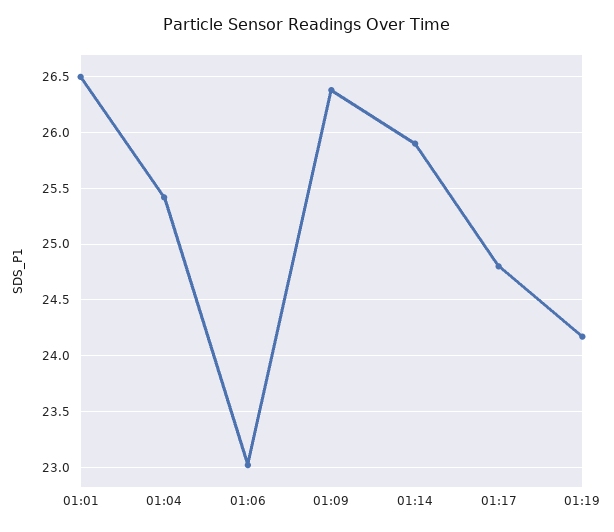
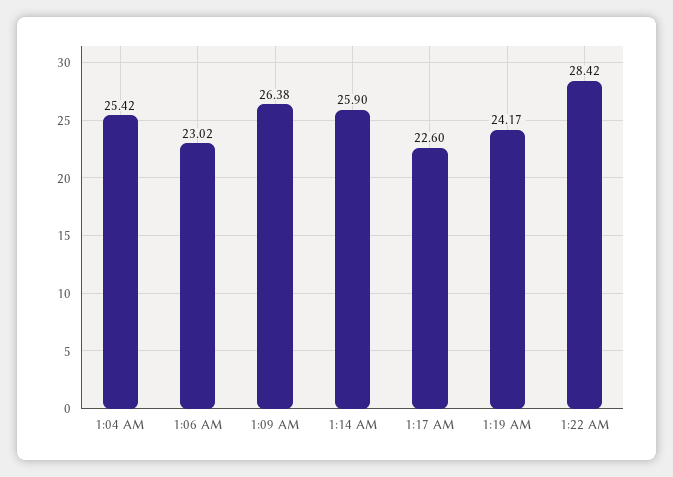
01:01: 26.5 -> none
01:17: 24.8 -> 22.6
1:22 AM: none -> 28.42

